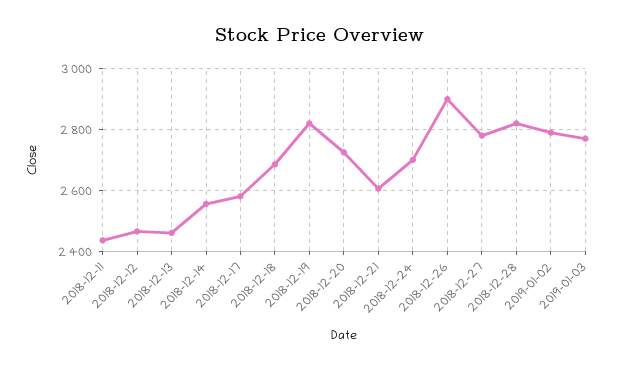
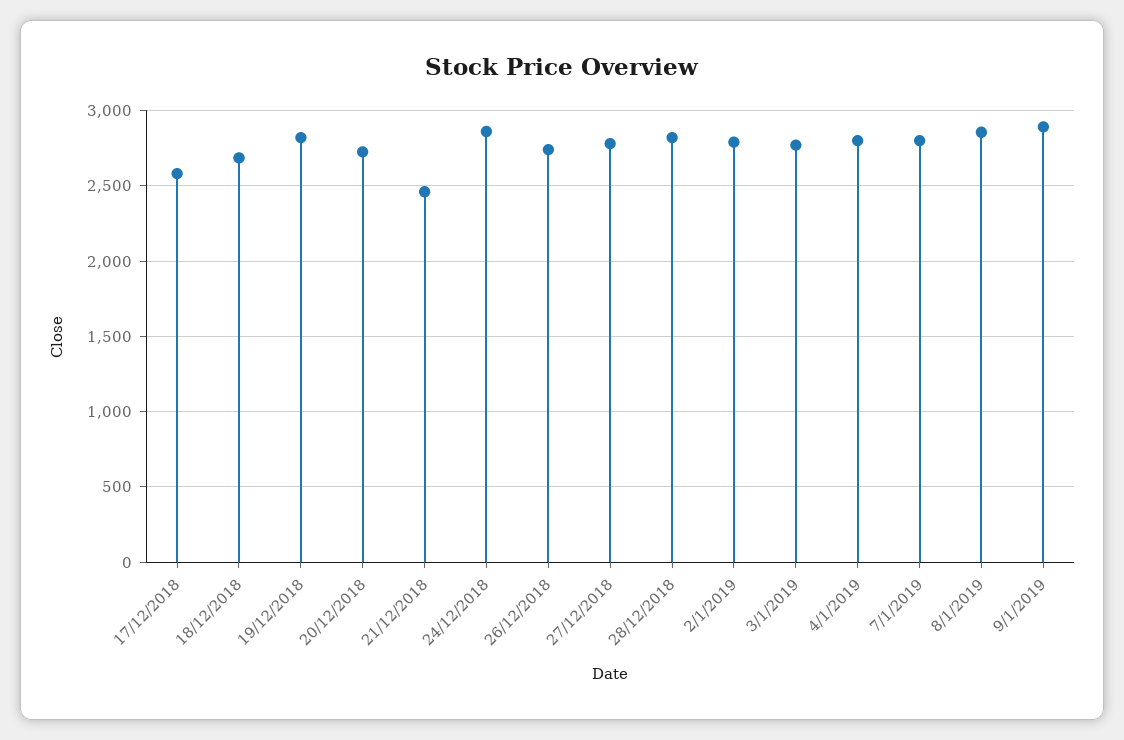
2018-12-11: 2440 -> none
2018-12-12: 2460 -> none
2018-12-13: 2460 -> none
2018-12-14: 2560 -> none
2018-12-21: 2600 -> 2450
2018-12-24: 2700 -> 2850
2018-12-26: 2900 -> 2750
4/1/2019: none -> 2800
7/1/2019: none -> 2800
8/1/2019: none -> 2850
9/1/2019: none -> 2900

